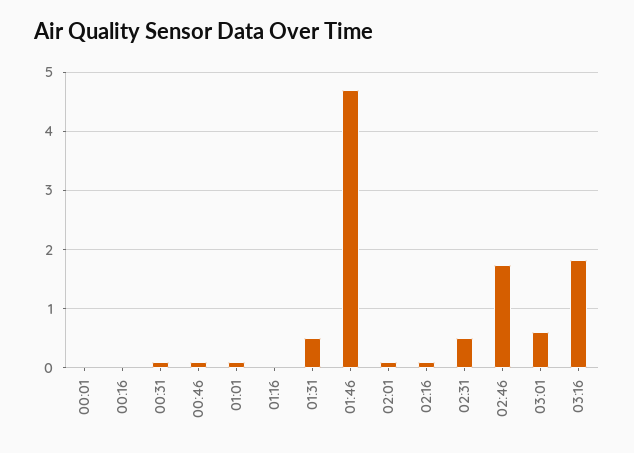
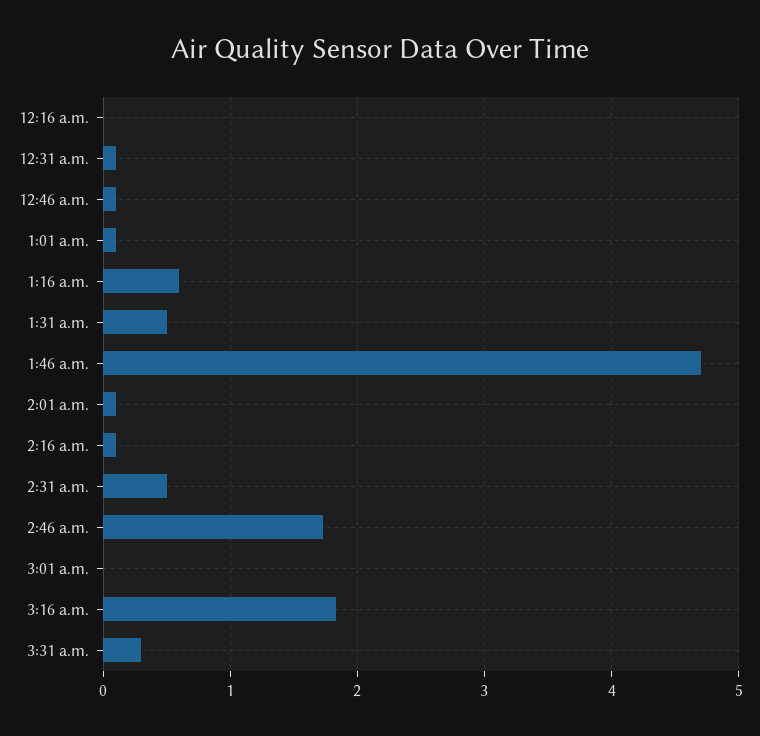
00:01: 0 -> none
01:16: 0 -> 0.6
03:01: 0.6 -> 0
3:31 a.m.: none -> 0.3

